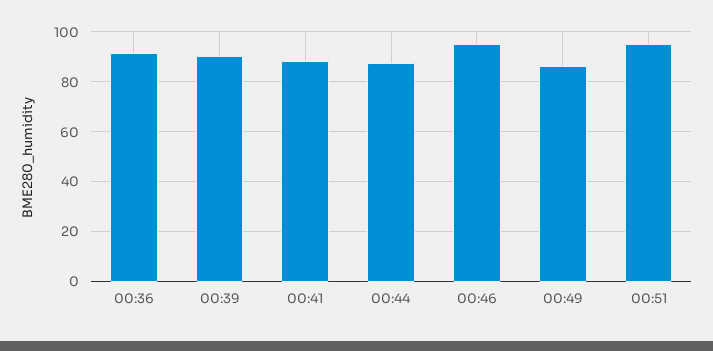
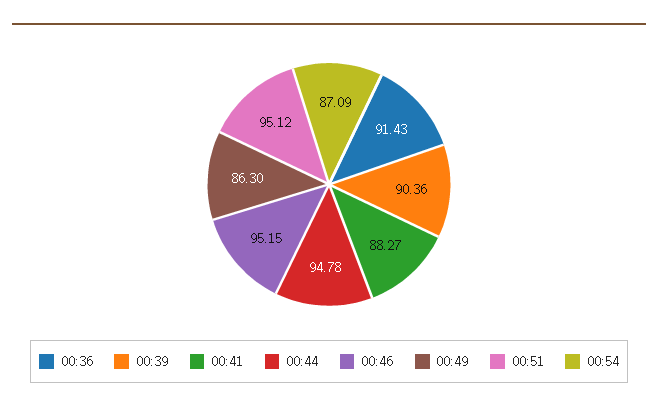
00:44: 87.5 -> 94.78
00:54: none -> 87.09

